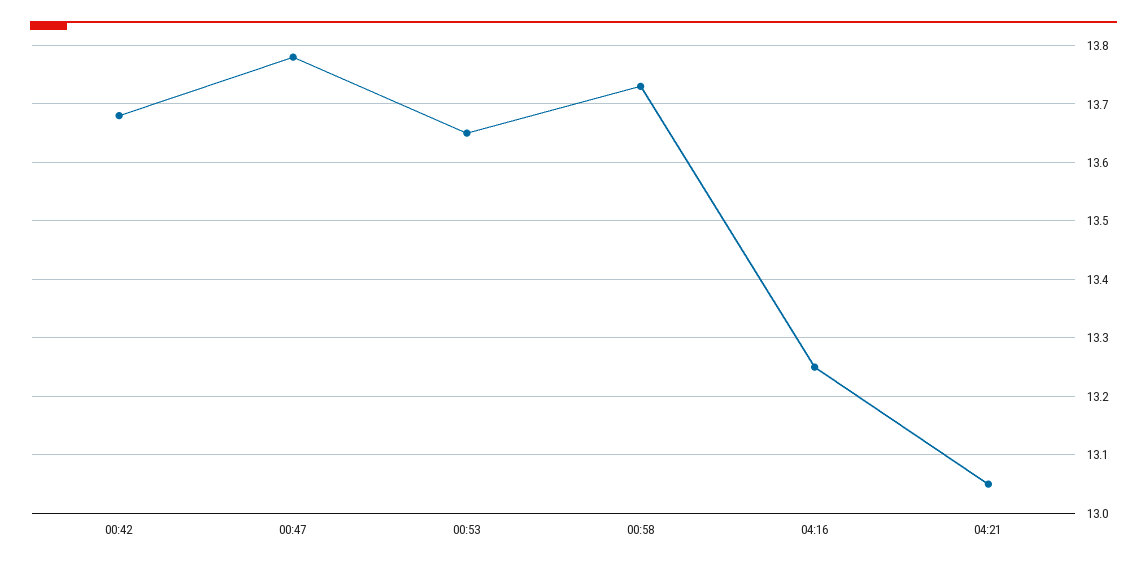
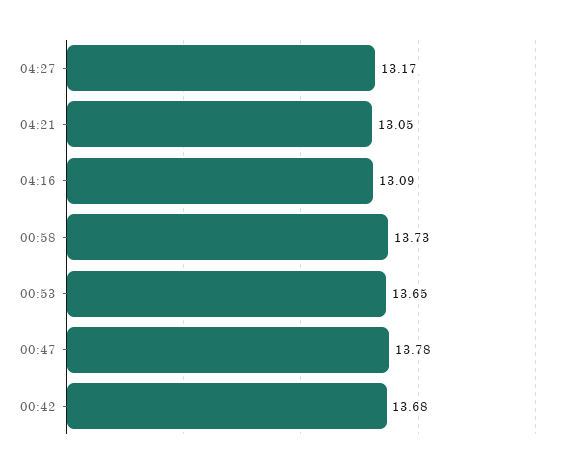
04:16: 13.25 -> 13.09
04:27: none -> 13.17

